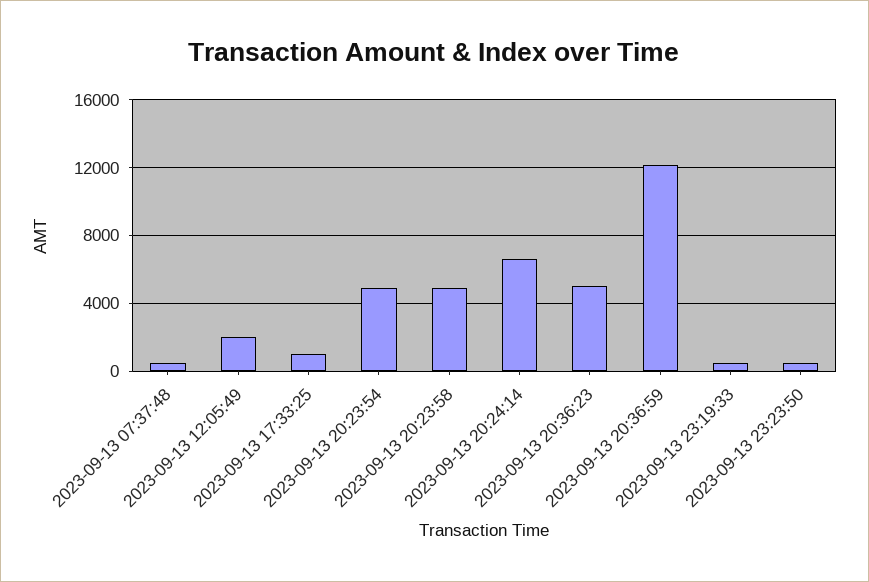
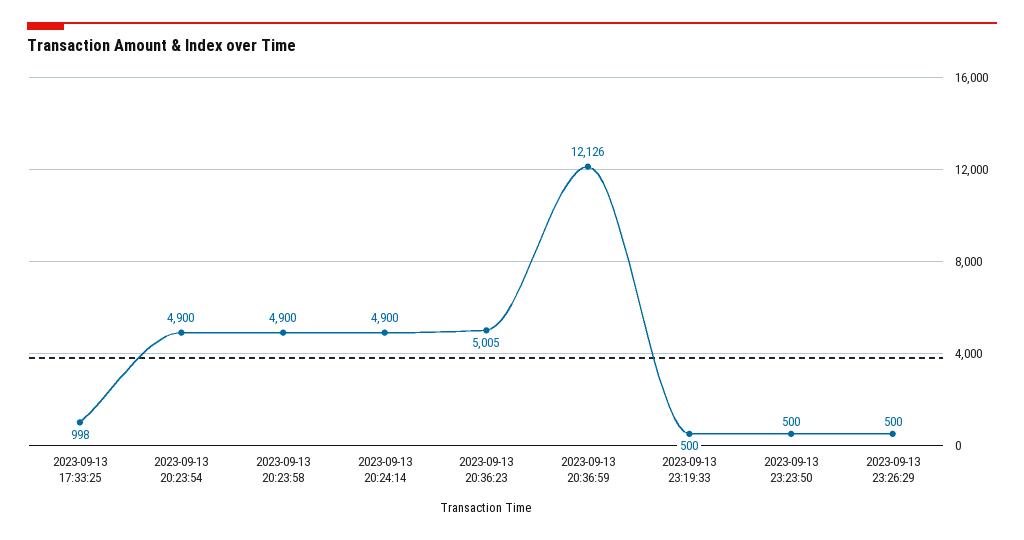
2023-09-13 07:37:48: 500 -> none
2023-09-13 12:05:49: 2000 -> none
2023-09-13 20:24:14: 6500 -> 4900
2023-09-13 23:26:29: none -> 500

